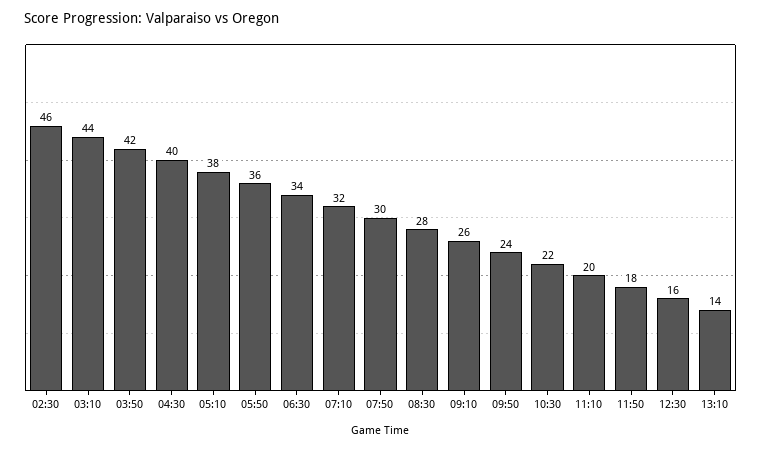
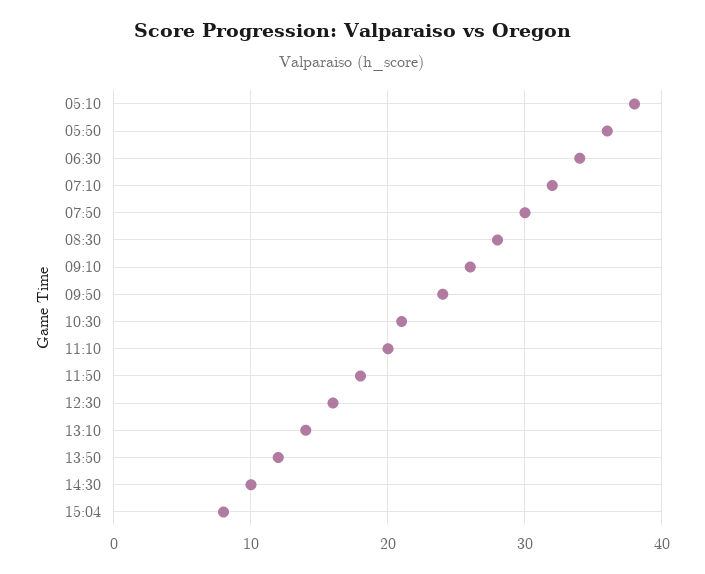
02:30: 46 -> none
03:10: 44 -> none
03:50: 42 -> none
04:30: 40 -> none
10:30: 22 -> 21
13:50: none -> 12
14:30: none -> 10
15:04: none -> 8

